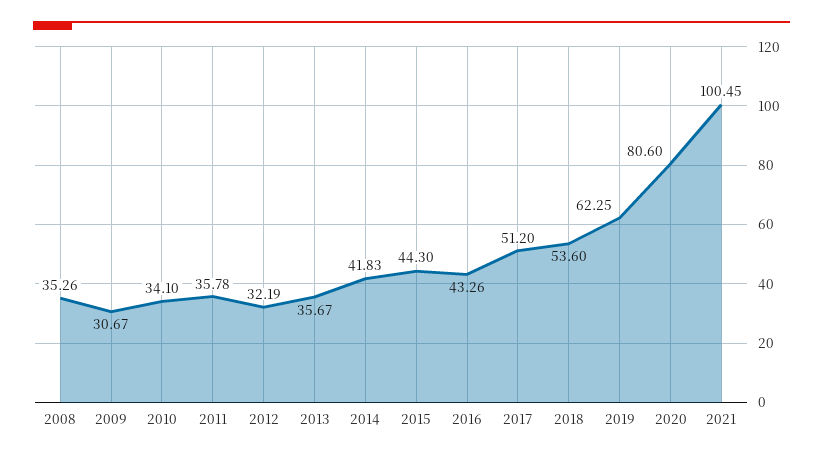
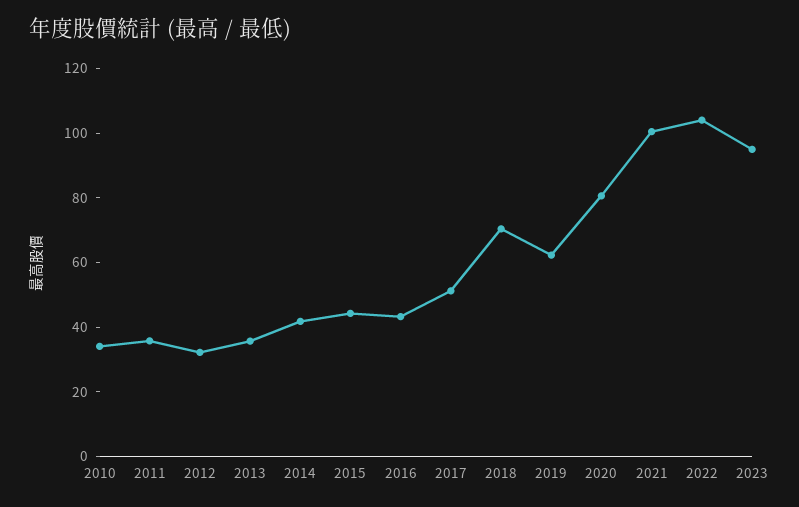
2008: 35.26 -> none
2009: 30.67 -> none
2018: 53.6 -> 70
2022: none -> 105
2023: none -> 95

